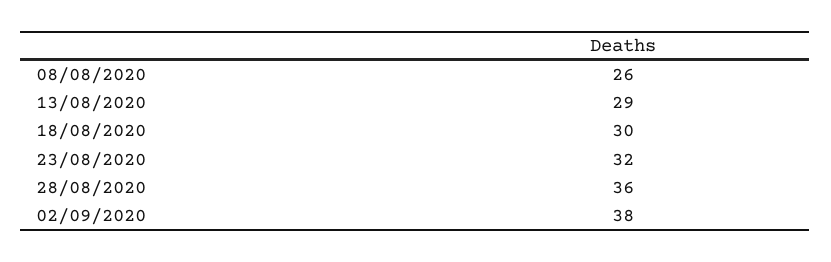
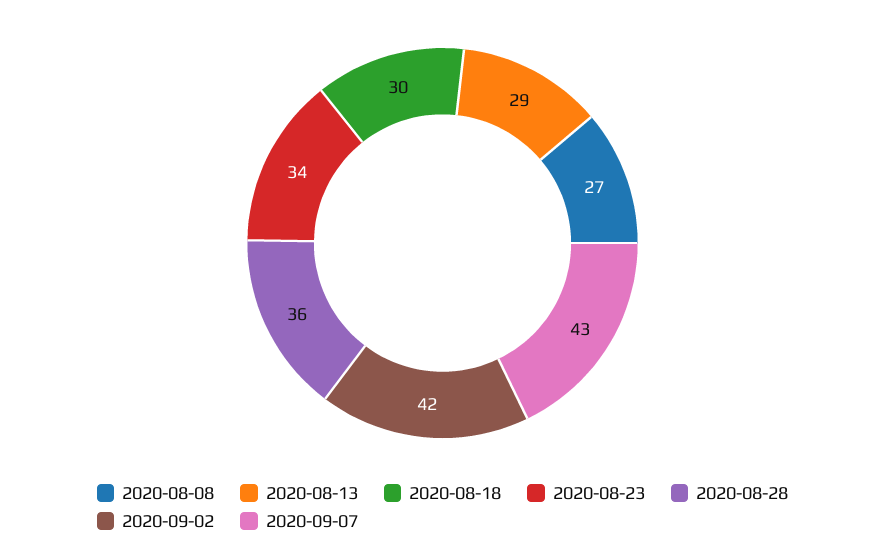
08/08/2020: 26 -> 27
23/08/2020: 32 -> 34
02/09/2020: 38 -> 42
2020-09-07: none -> 43

